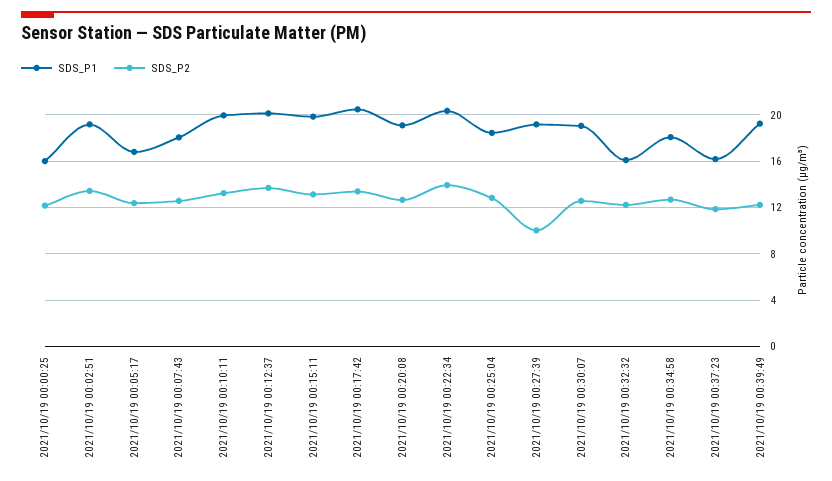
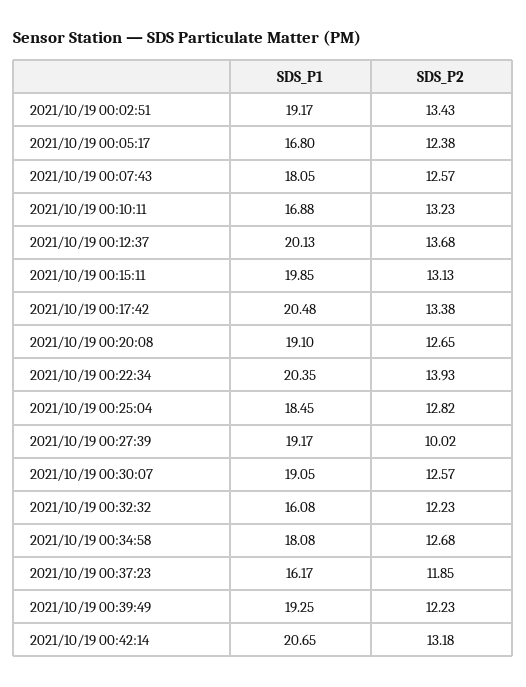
SDS_P1, 2021/10/19 00:00:25: 16 -> none
SDS_P2, 2021/10/19 00:00:25: 12 -> none
SDS_P1, 2021/10/19 00:10:11: 20 -> 16.88
SDS_P1, 2021/10/19 00:42:14: none -> 20.65
SDS_P2, 2021/10/19 00:42:14: none -> 13.18

